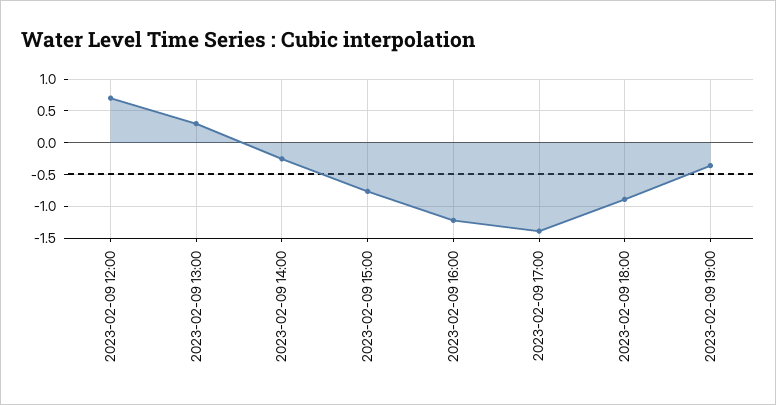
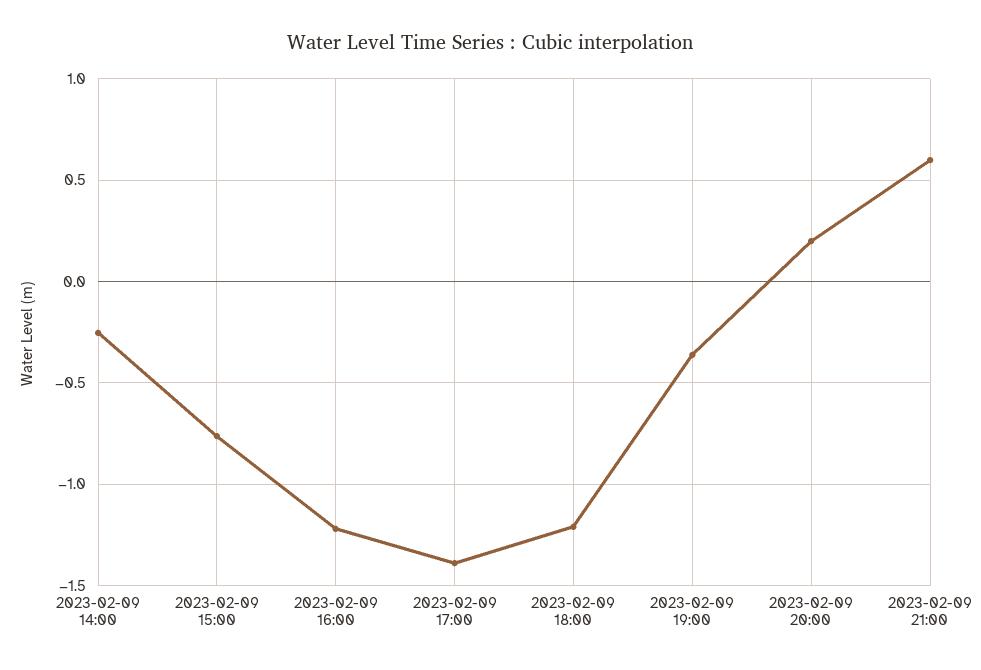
2023-02-09 12:00: 0.7 -> none
2023-02-09 13:00: 0.3 -> none
2023-02-09 18:00: -0.9 -> -1.2
2023-02-09 20:00: none -> 0.2
2023-02-09 21:00: none -> 0.6

